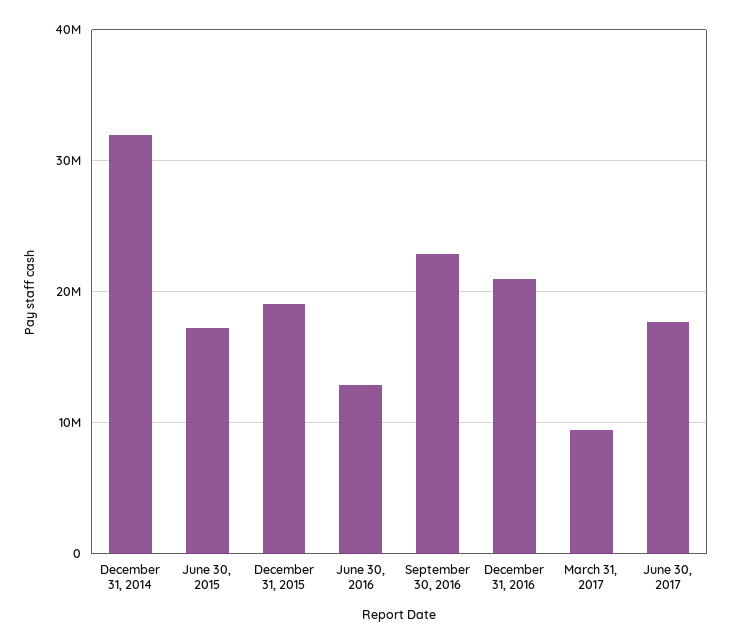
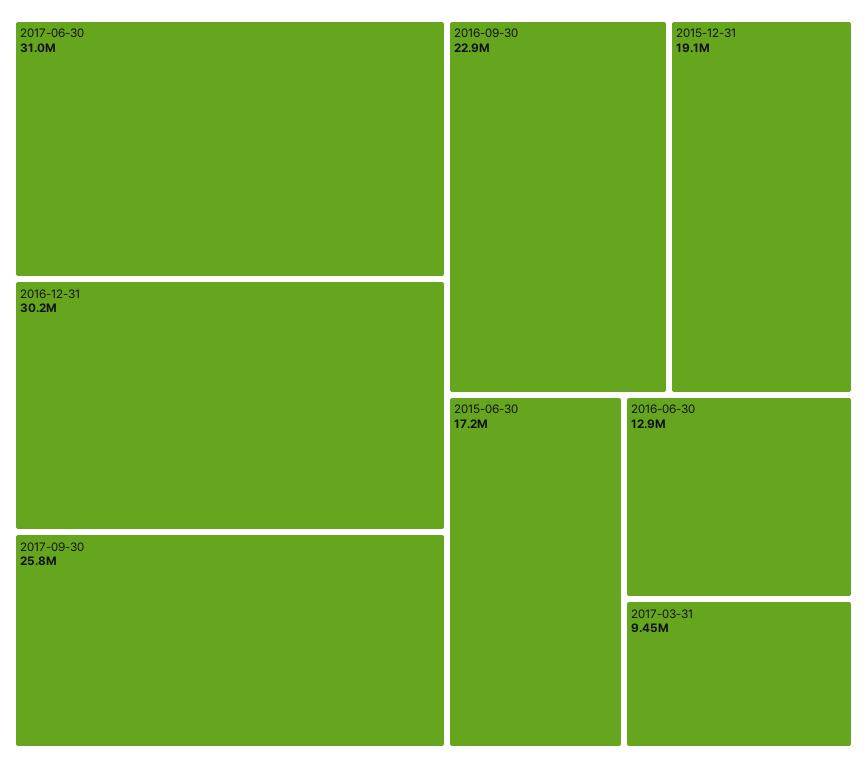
December 31, 2014: 32000000 -> none
December 31, 2016: 21000000 -> 30200000
June 30, 2017: 18000000 -> 31000000
2017-09-30: none -> 25800000

